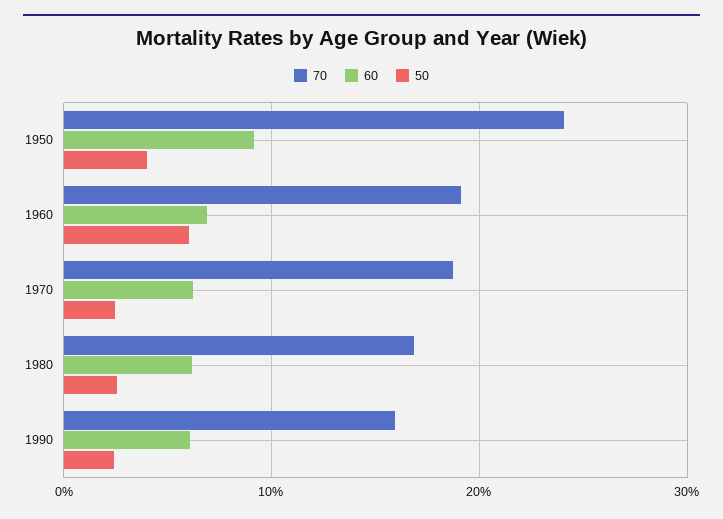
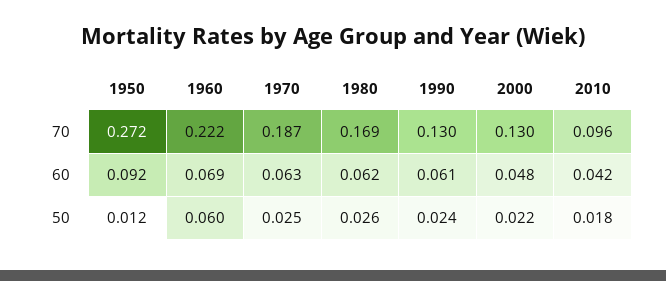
70, 1950: 0.24 -> 0.272
50, 1950: 0.04 -> 0.012
70, 1960: 0.19 -> 0.222
70, 1990: 0.16 -> 0.13
70, 2000: none -> 0.13
70, 2010: none -> 0.096
60, 2000: none -> 0.048
60, 2010: none -> 0.042
50, 2000: none -> 0.022
50, 2010: none -> 0.018

